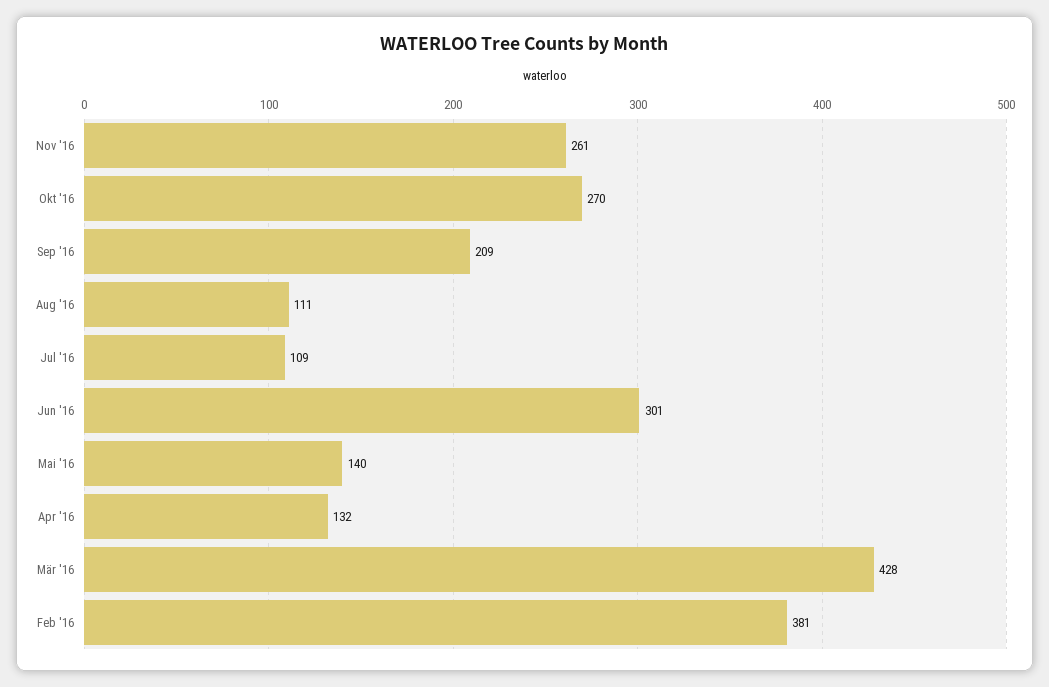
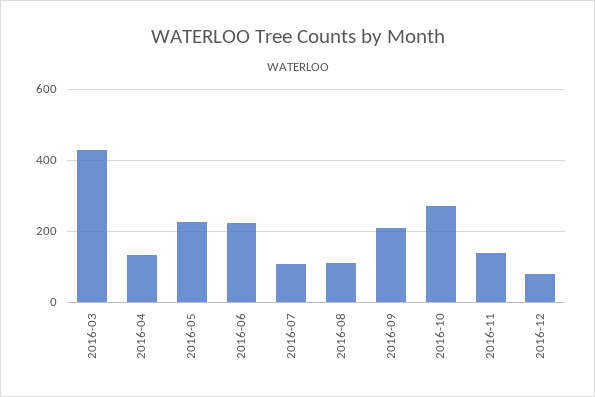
Nov '16: 261 -> 140
Jun '16: 301 -> 220
Mai '16: 140 -> 220
Feb '16: 381 -> none
2016-12: none -> 80

